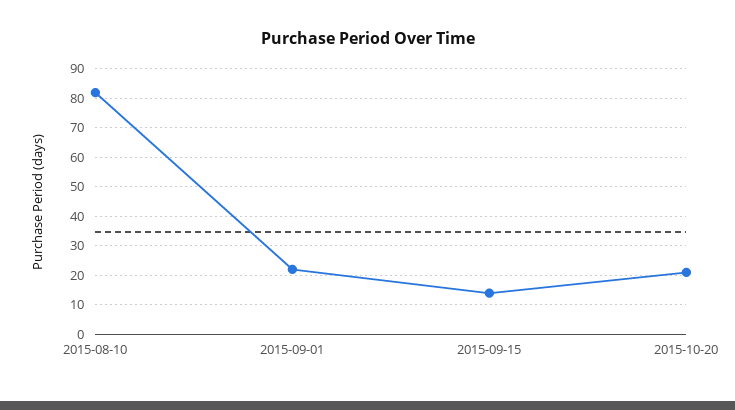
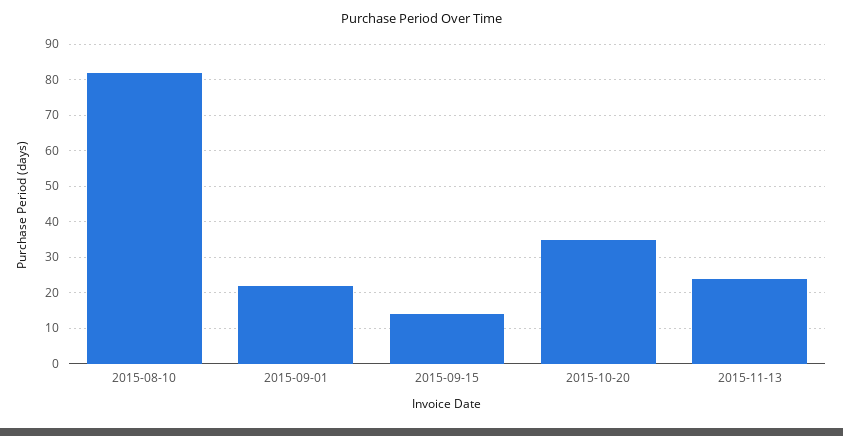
2015-10-20: 20 -> 35
2015-11-13: none -> 25

